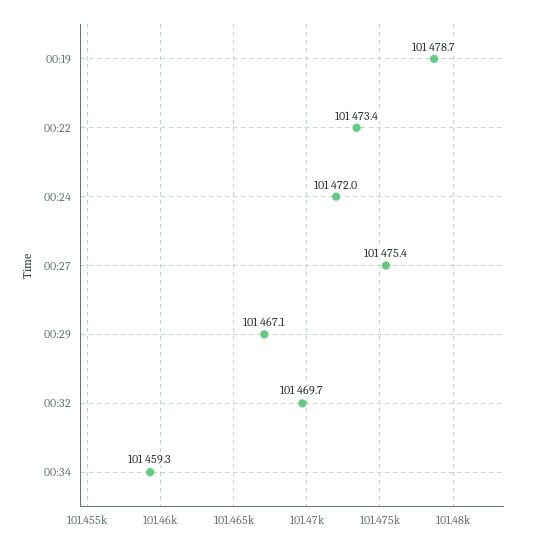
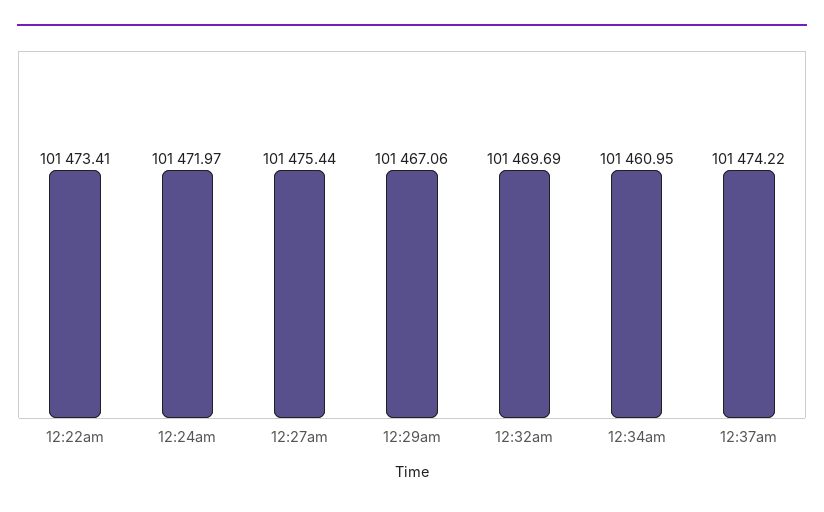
00:19: 101478.7 -> none
00:34: 101459.3 -> 101460.95
12:37am: none -> 101474.22

